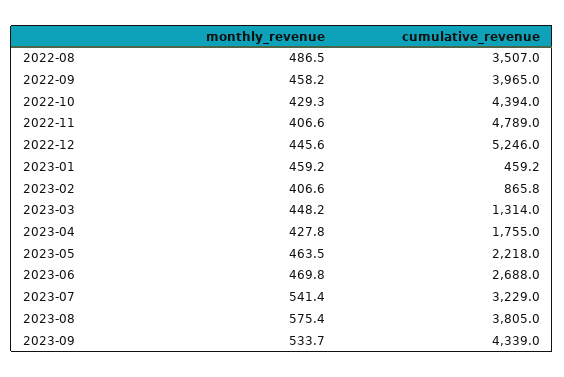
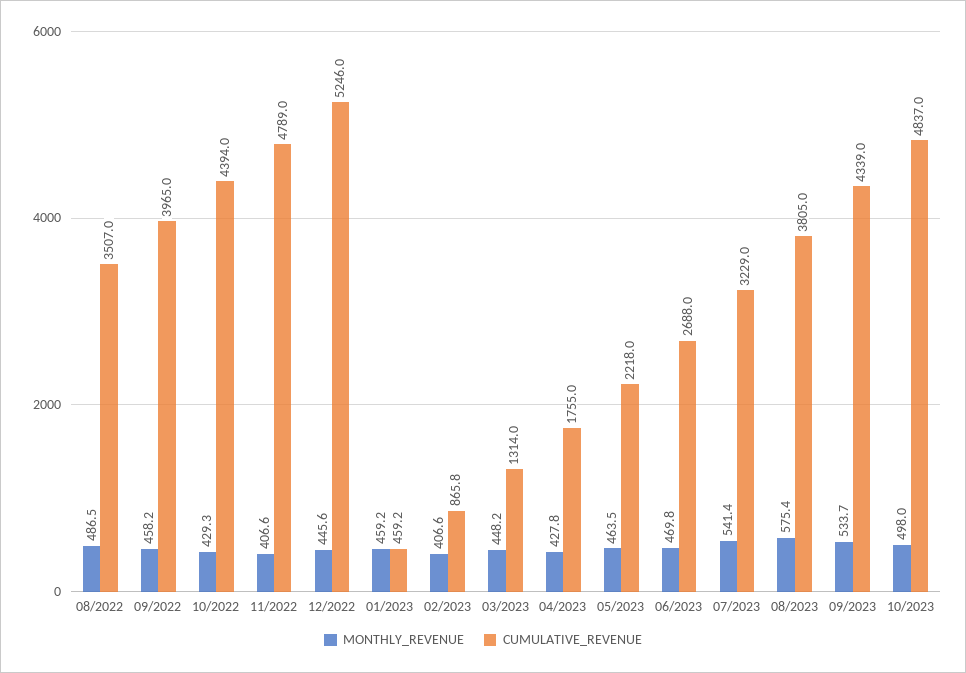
monthly_revenue, 10/2023: none -> 498
cumulative_revenue, 10/2023: none -> 4837

